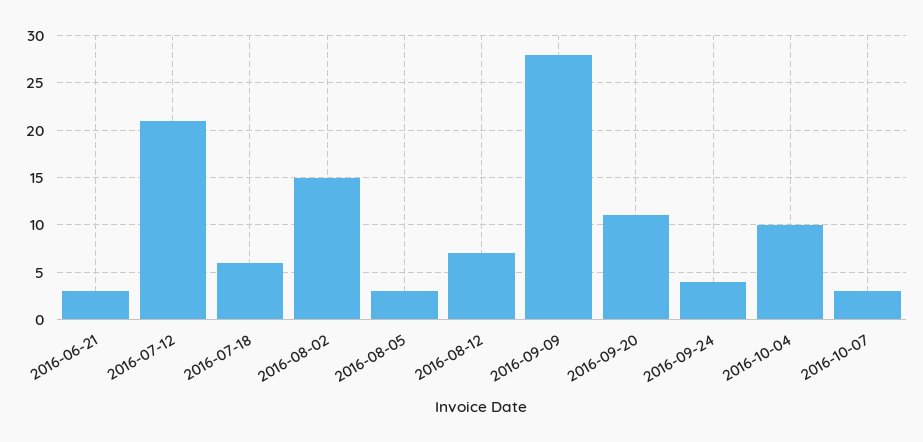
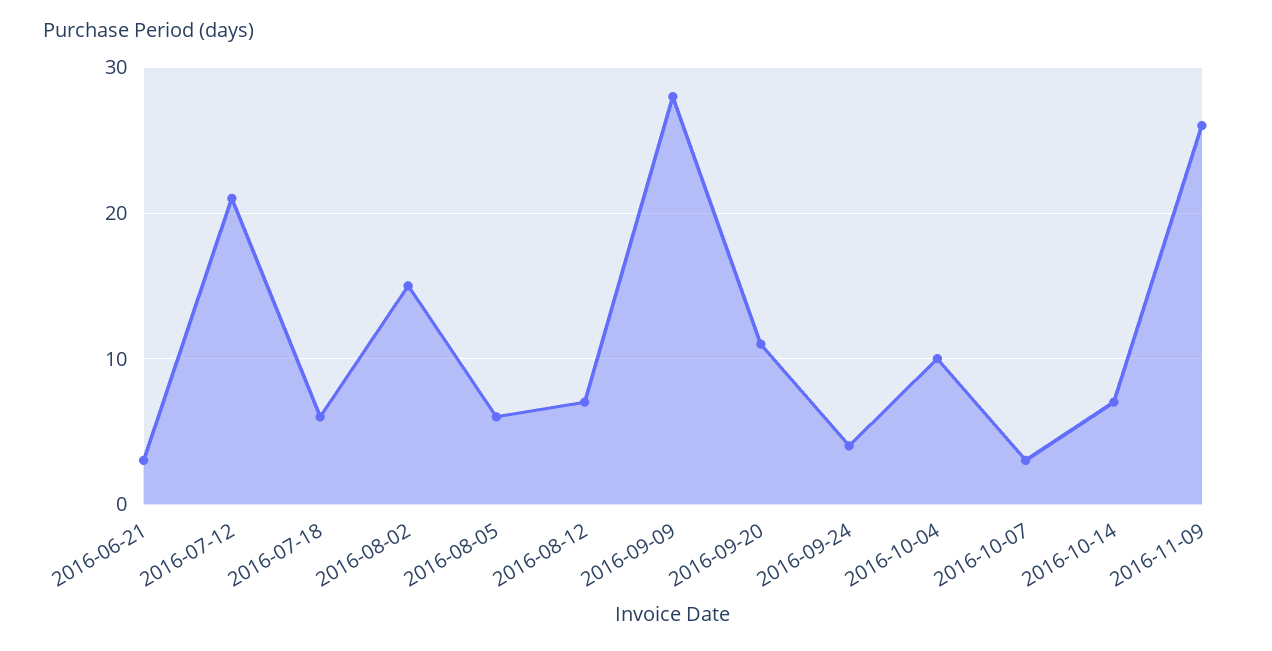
2016-08-05: 3 -> 6
2016-10-14: none -> 7
2016-11-09: none -> 26

